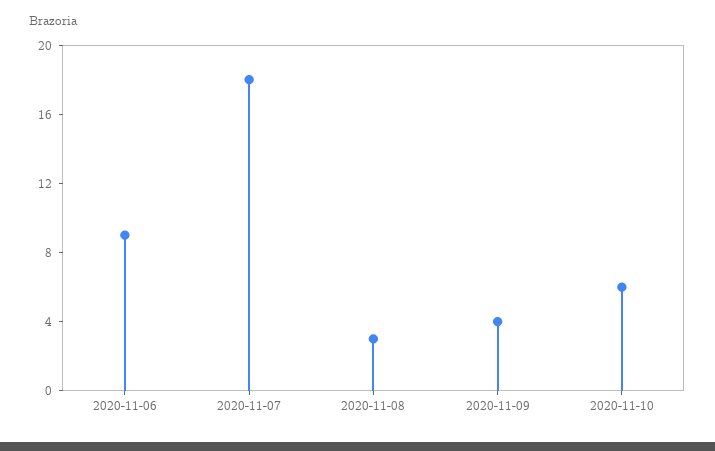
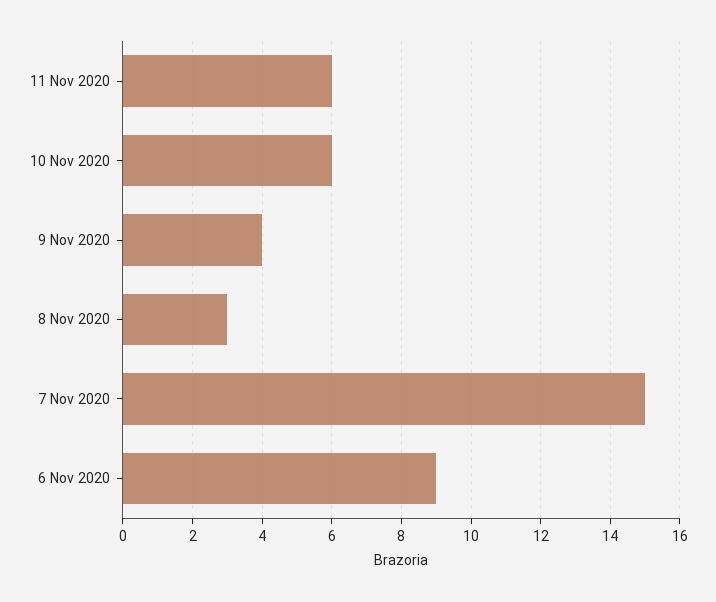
2020-11-07: 18 -> 15
11 Nov 2020: none -> 6

